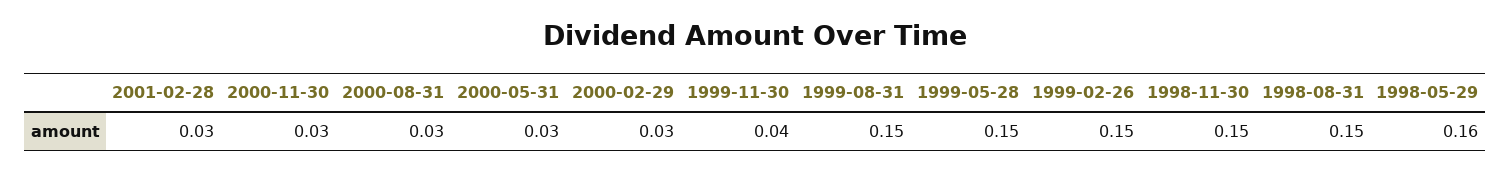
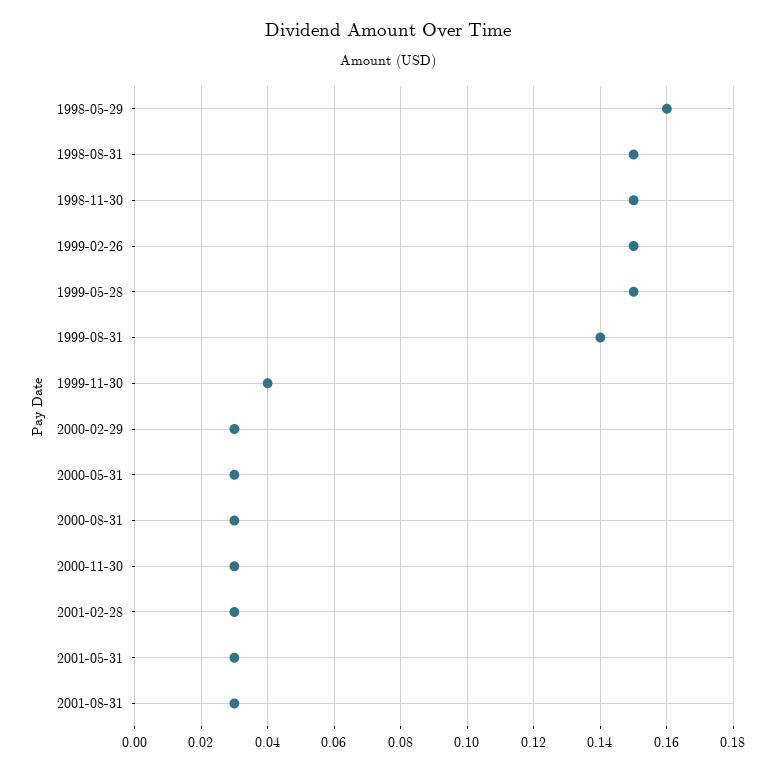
1999-08-31: 0.15 -> 0.14
2001-05-31: none -> 0.03
2001-08-31: none -> 0.03

